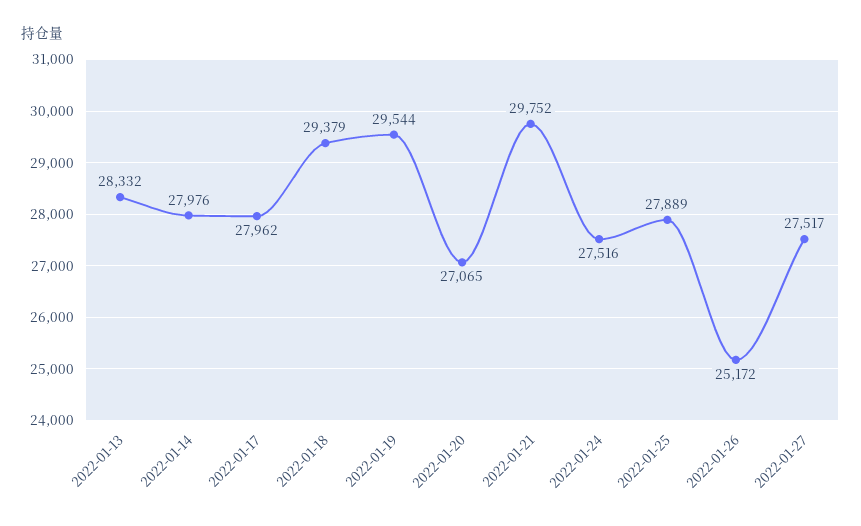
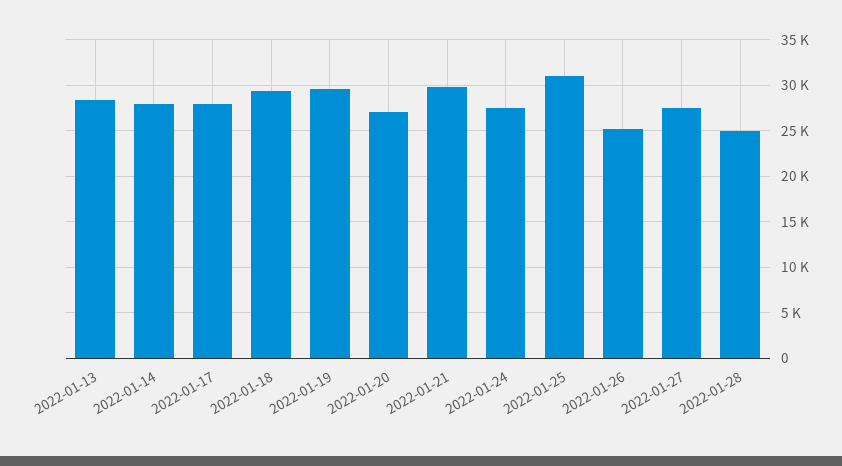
2022-01-25: 27889 -> 31000
2022-01-28: none -> 25000

